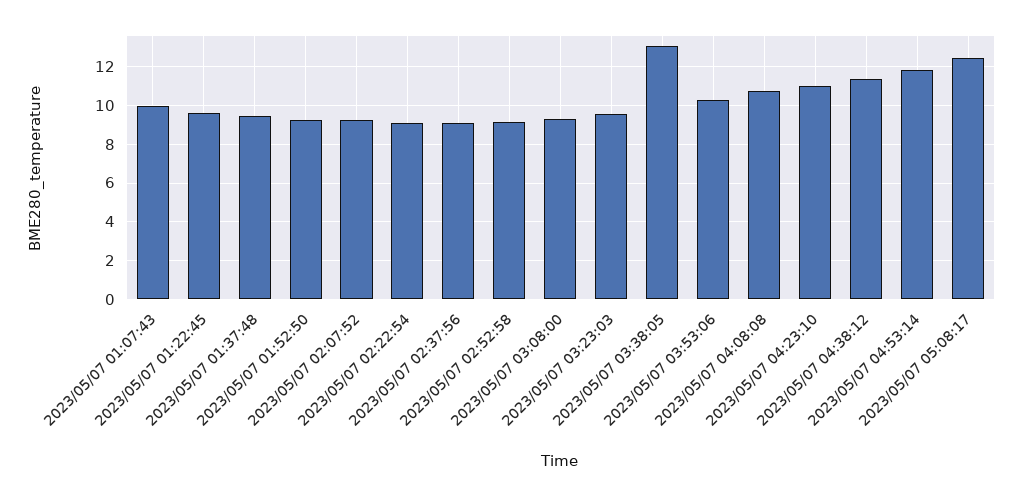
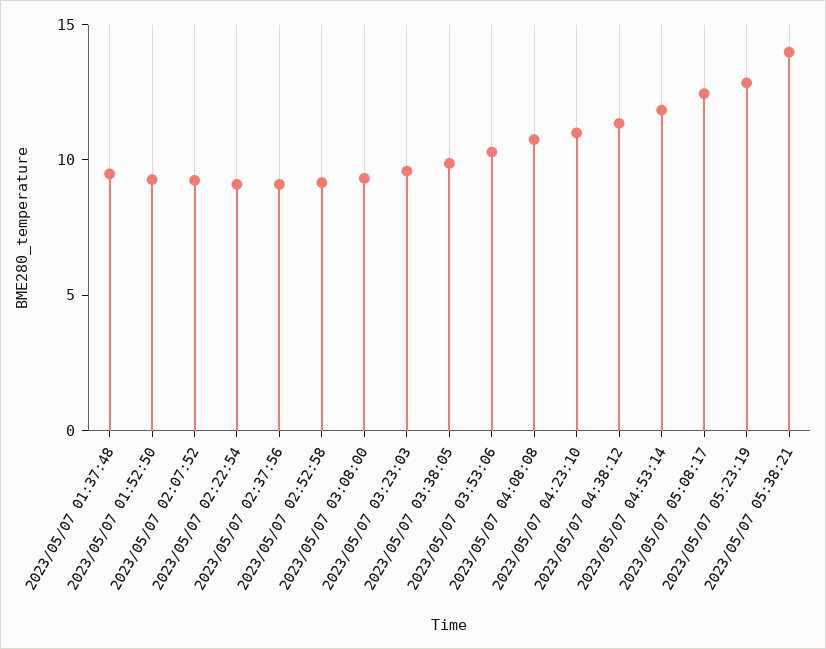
2023/05/07 01:07:43: 10 -> none
2023/05/07 01:22:45: 9.5 -> none
2023/05/07 03:38:05: 13 -> 10
2023/05/07 05:23:19: none -> 13
2023/05/07 05:38:21: none -> 14

